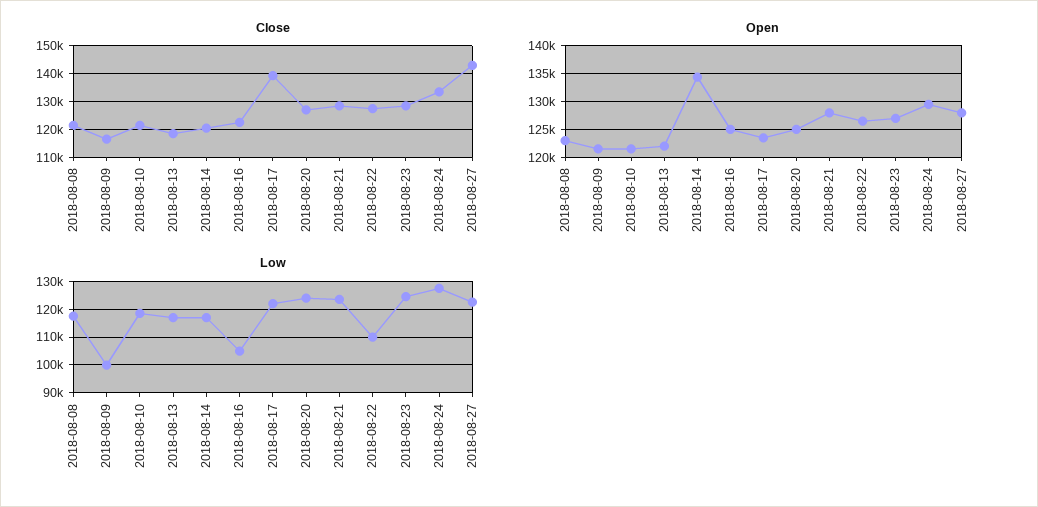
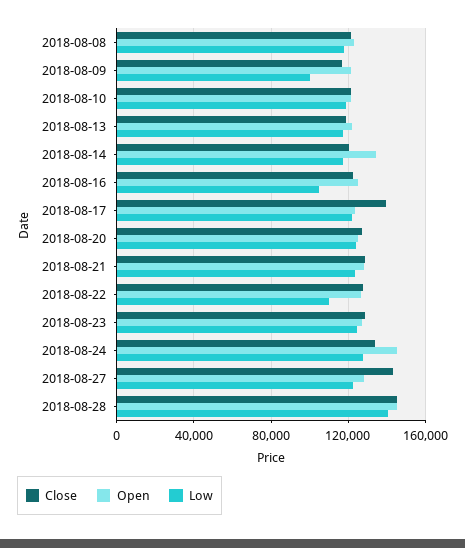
Open, 2018-08-24: 130000 -> 145000
Close, 2018-08-28: none -> 145000
Open, 2018-08-28: none -> 145000
Low, 2018-08-28: none -> 140000

